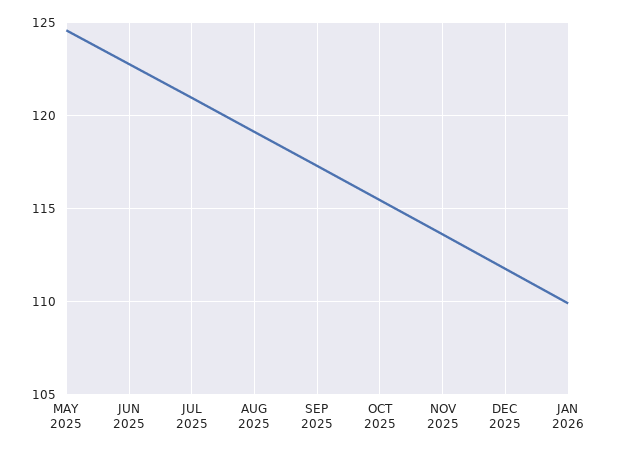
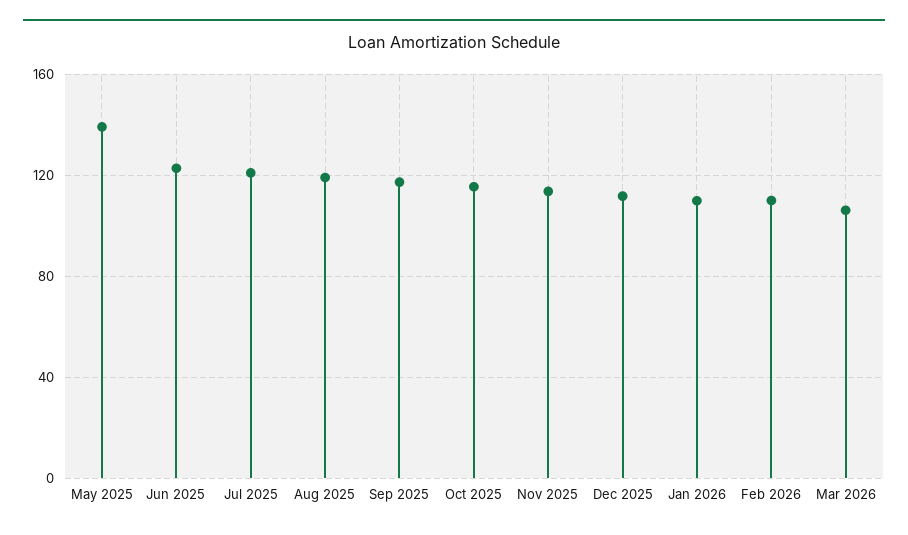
MAY 2025: 124.5 -> 140
Feb 2026: none -> 110
Mar 2026: none -> 105

